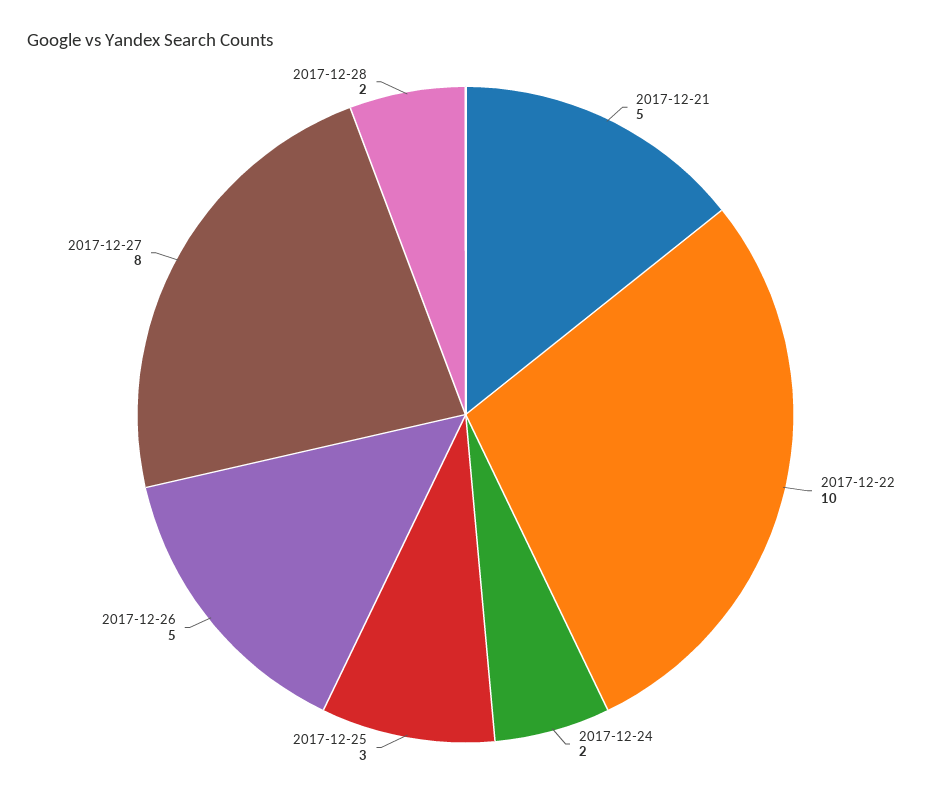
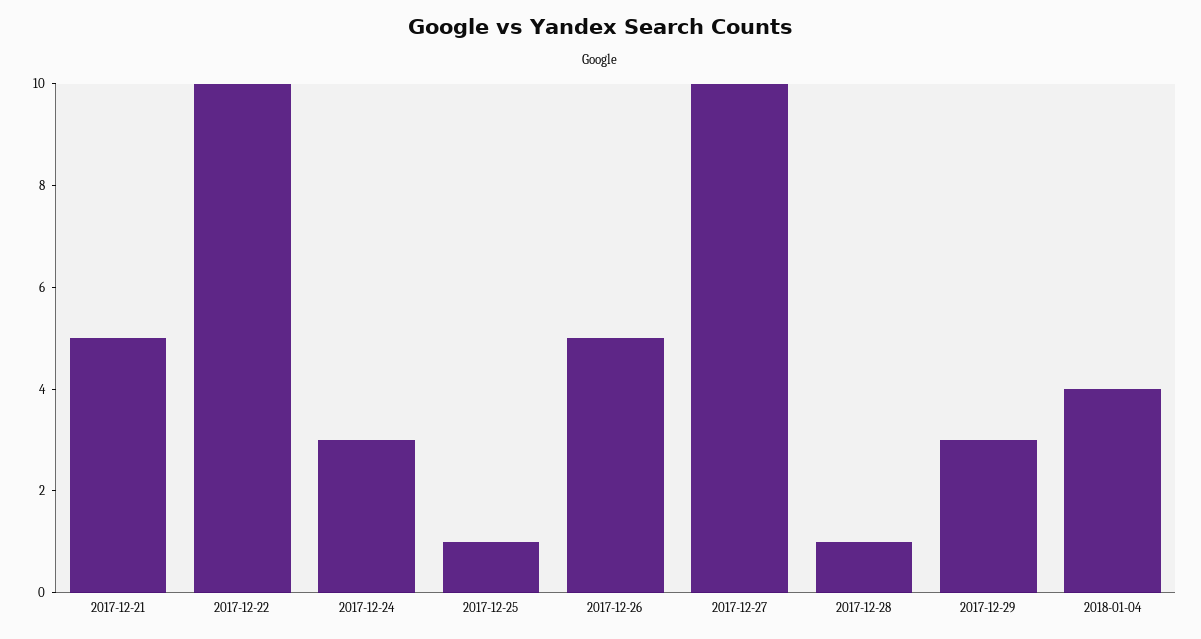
2017-12-24: 2 -> 3
2017-12-25: 3 -> 1
2017-12-27: 8 -> 10
2017-12-28: 2 -> 1
2017-12-29: none -> 3
2018-01-04: none -> 4

